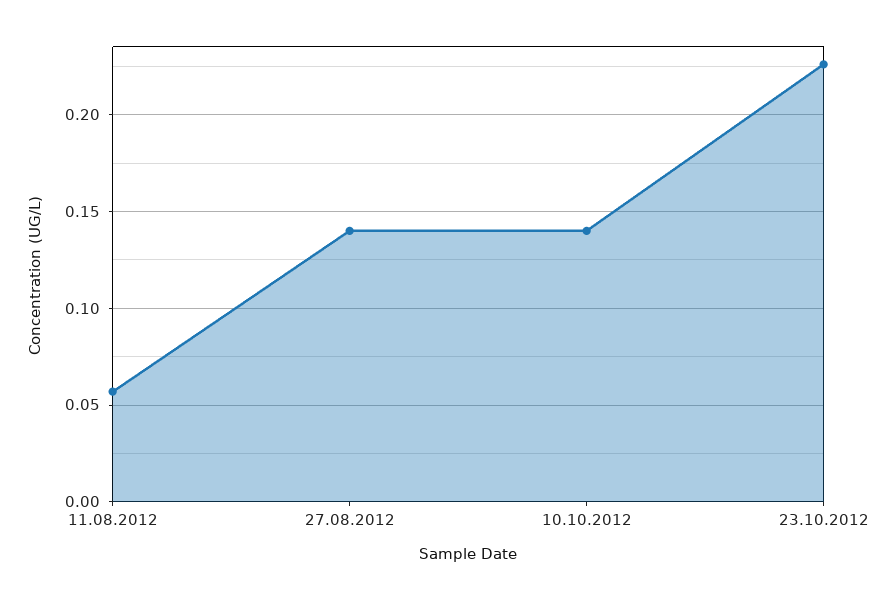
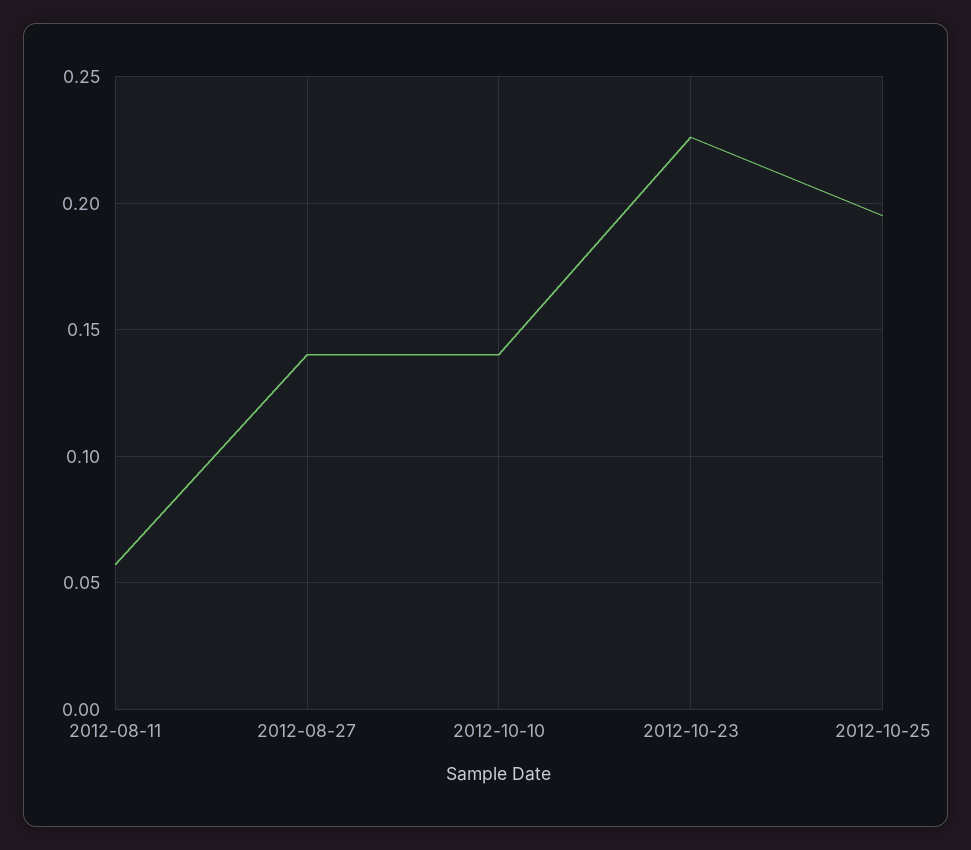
2012-10-25: none -> 0.195

